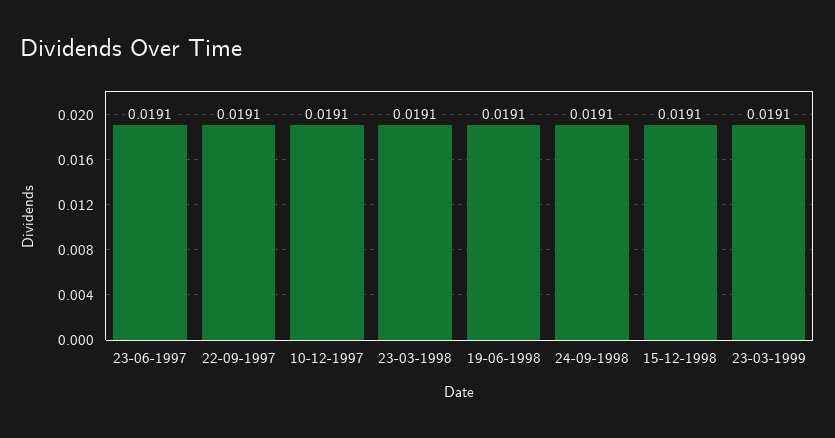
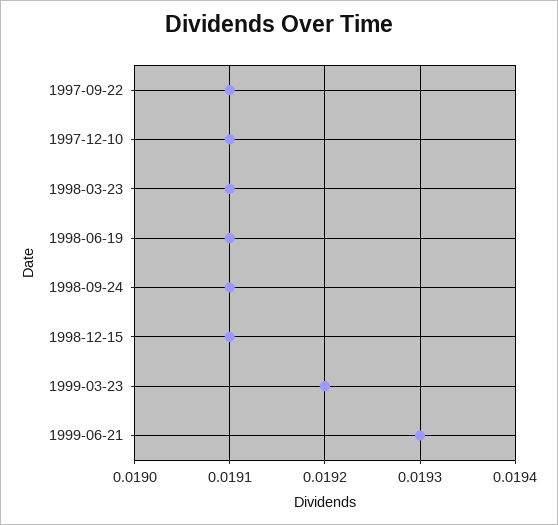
23-06-1997: 0.0191 -> none
23-03-1999: 0.0191 -> 0.0192
1999-06-21: none -> 0.0193

